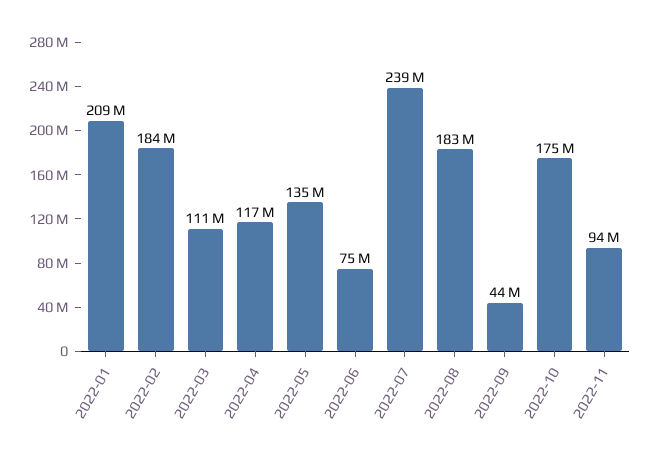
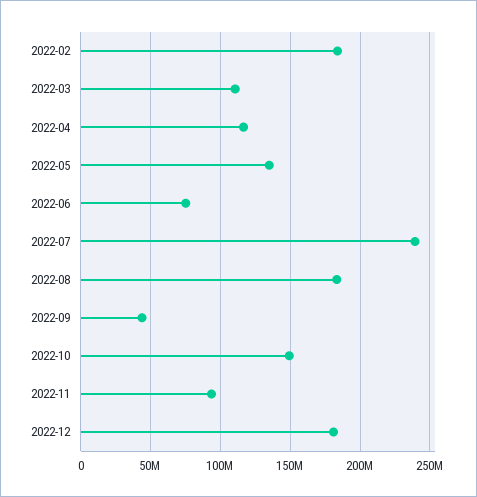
2022-01: 209000000 -> none
2022-10: 175000000 -> 150000000
2022-12: none -> 180000000

